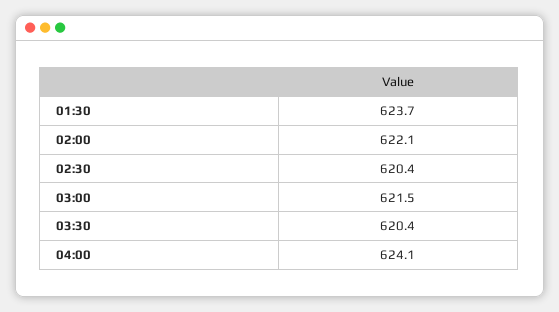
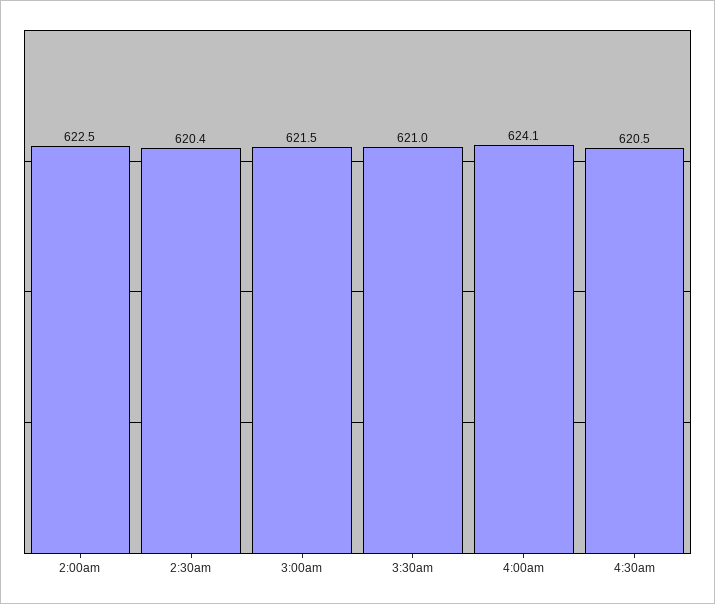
01:30: 623.7 -> none
02:00: 622.1 -> 622.5
03:30: 620.4 -> 621
4:30am: none -> 620.5

